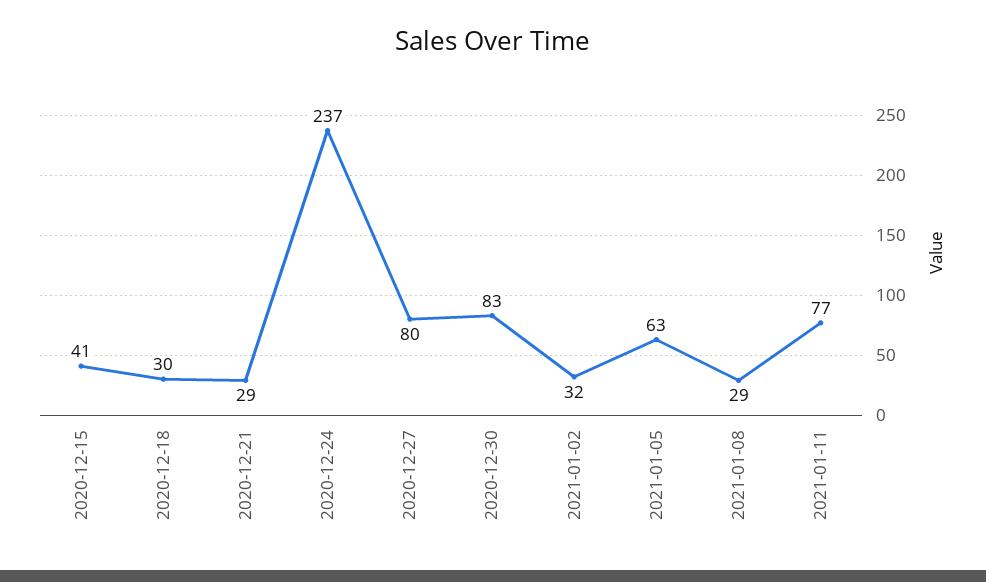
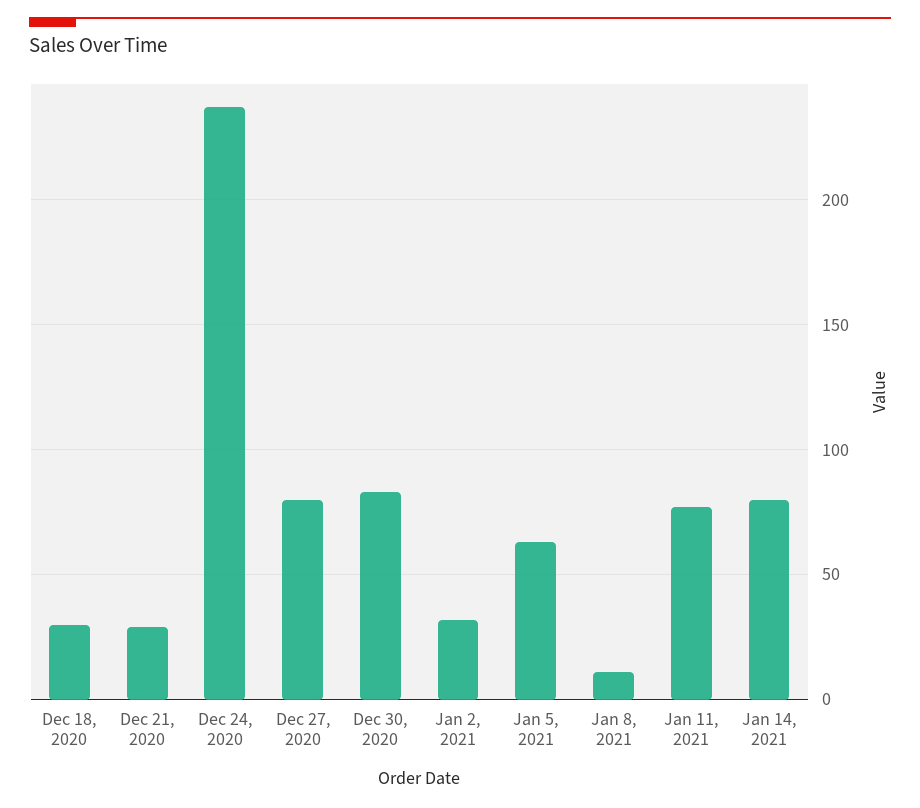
2020-12-15: 41 -> none
2021-01-08: 29 -> 10
Jan 14, 2021: none -> 80

